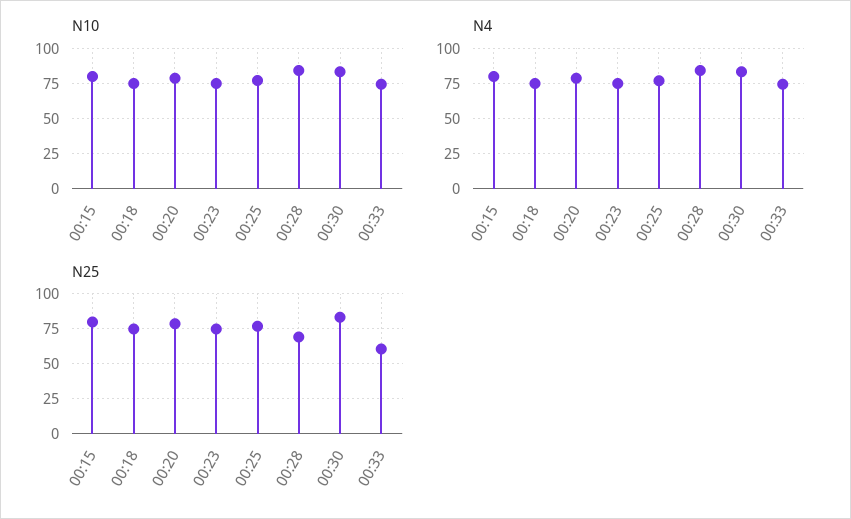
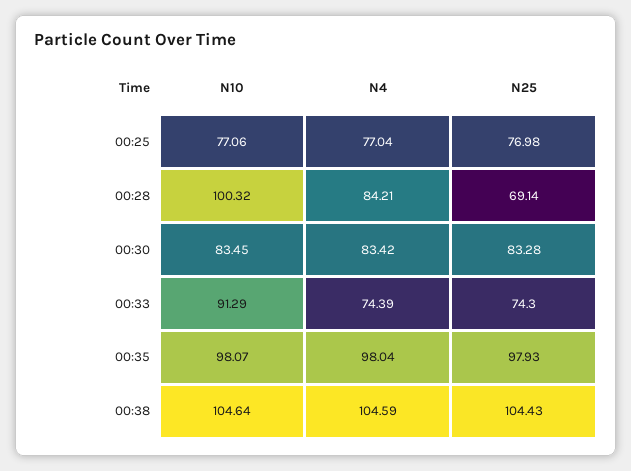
N10, 00:15: 80 -> none
N10, 00:18: 75 -> none
N10, 00:20: 80 -> none
N10, 00:23: 75 -> none
N10, 00:28: 85 -> 100.32
N10, 00:33: 75 -> 91.29
N4, 00:15: 80 -> none
N4, 00:18: 75 -> none
N4, 00:20: 80 -> none
N4, 00:23: 75 -> none
N25, 00:15: 80 -> none
N25, 00:18: 75 -> none
N25, 00:20: 80 -> none
N25, 00:23: 75 -> none
N25, 00:33: 60 -> 74.3
N10, 00:35: none -> 98.07
N4, 00:35: none -> 98.04
N25, 00:35: none -> 97.93
N10, 00:38: none -> 104.64
N4, 00:38: none -> 104.59
N25, 00:38: none -> 104.43

